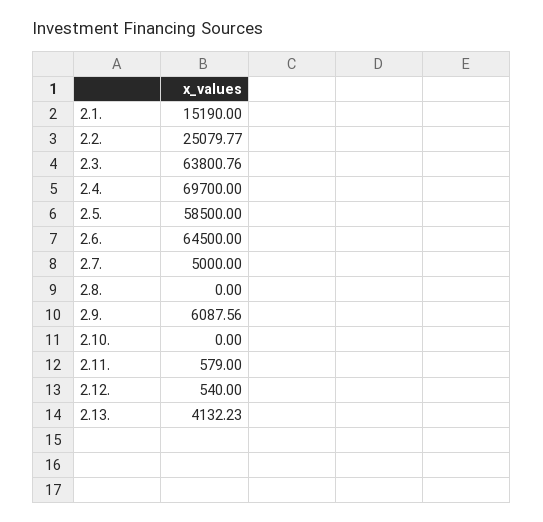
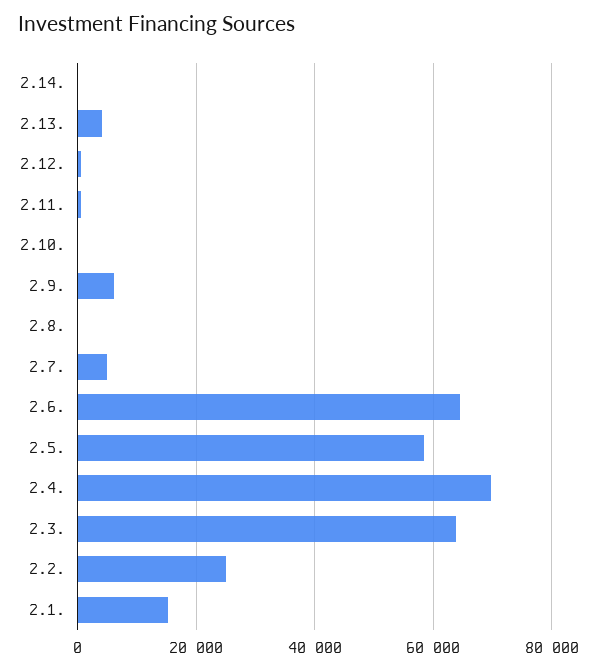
2.14.: none -> 0

